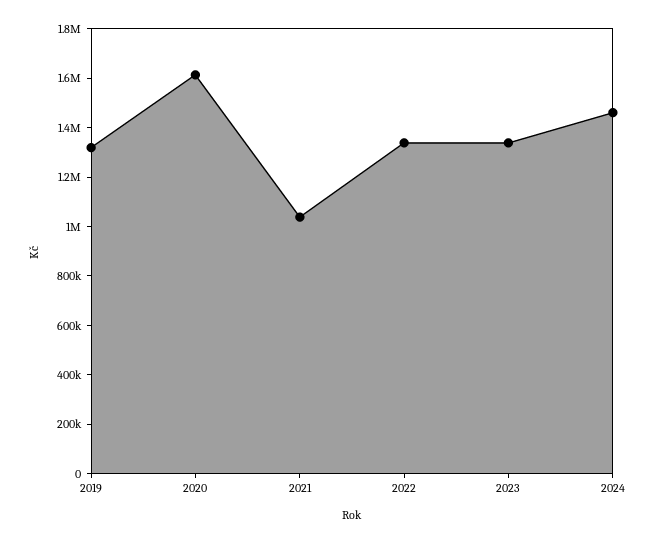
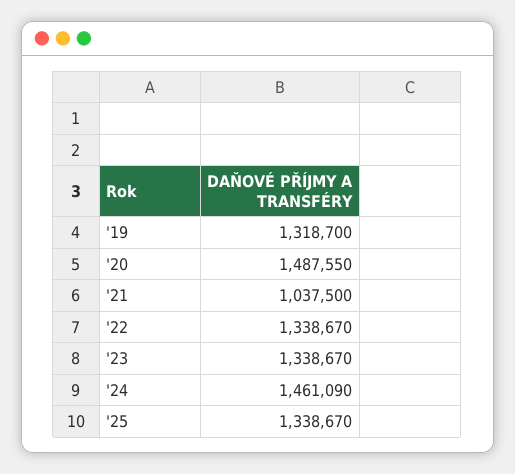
2020: 1600000 -> 1487550
'25: none -> 1338670

